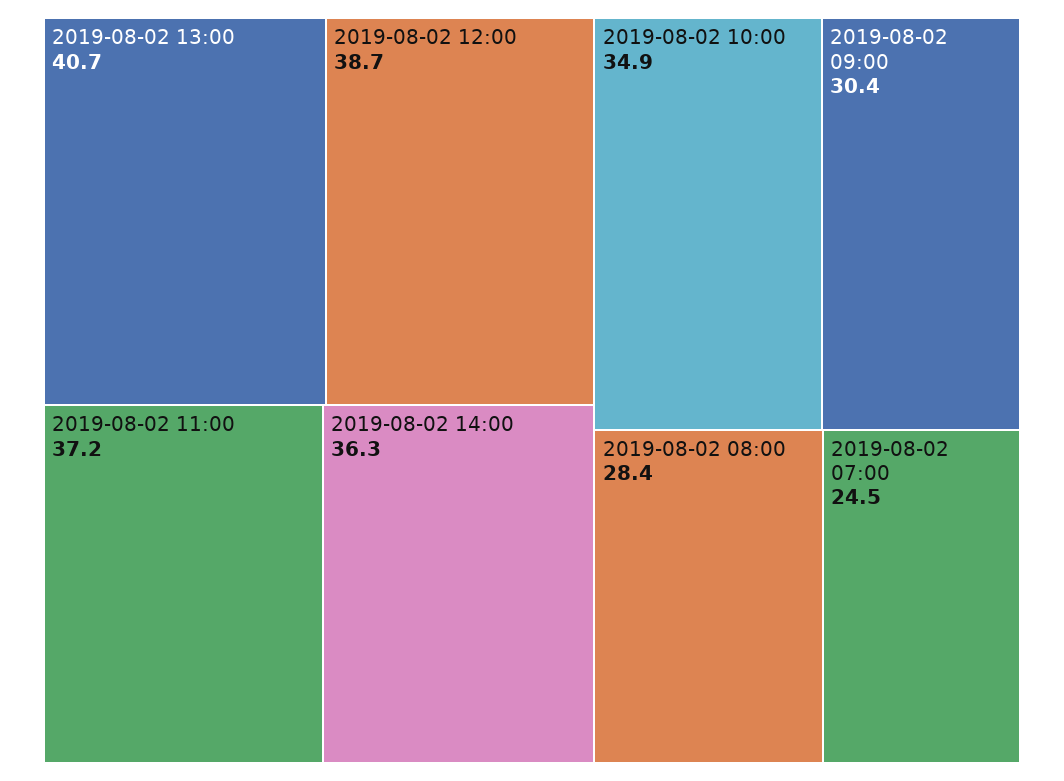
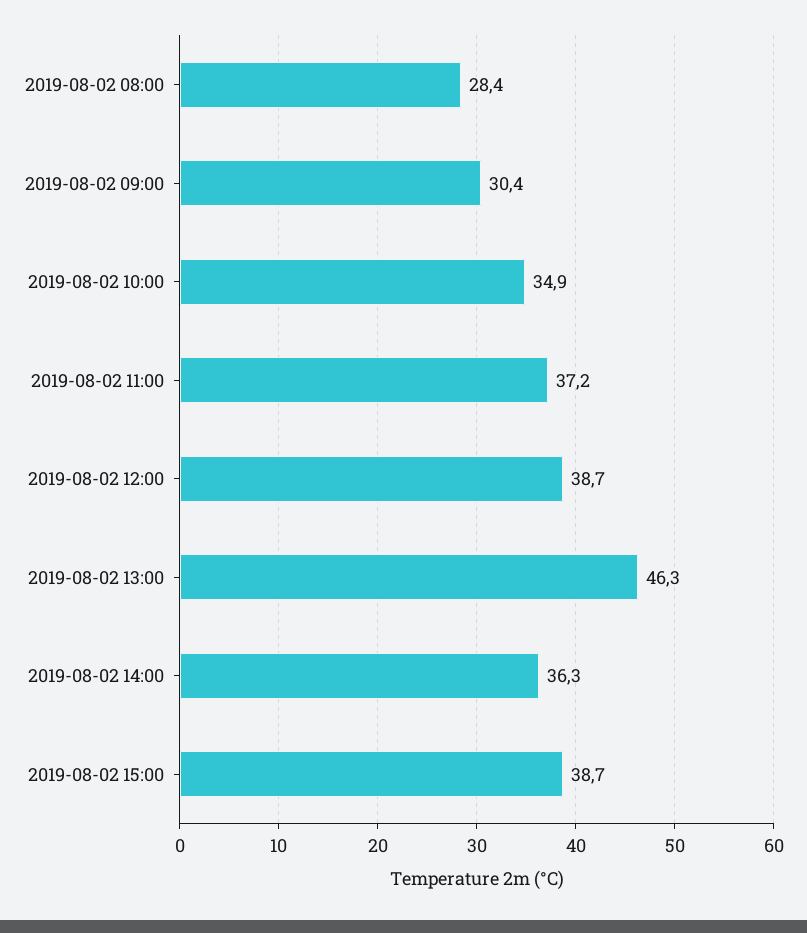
2019-08-02 13:00: 40.7 -> 46.3
2019-08-02 07:00: 24.5 -> none
2019-08-02 15:00: none -> 38.7

